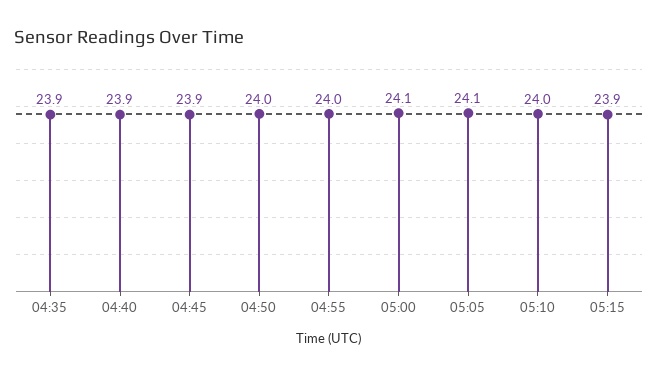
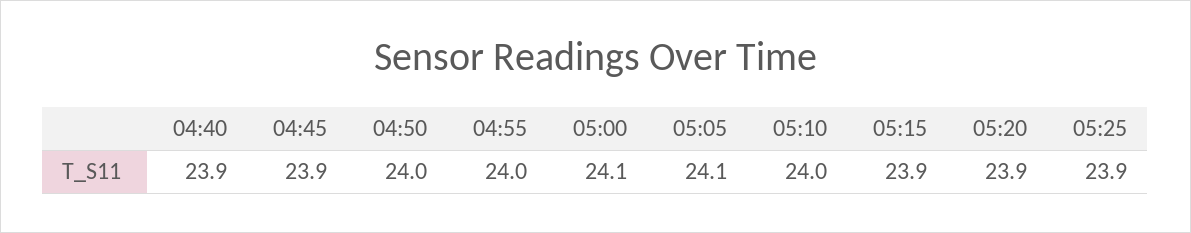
04:35: 23.9 -> none
05:20: none -> 23.9
05:25: none -> 23.9

